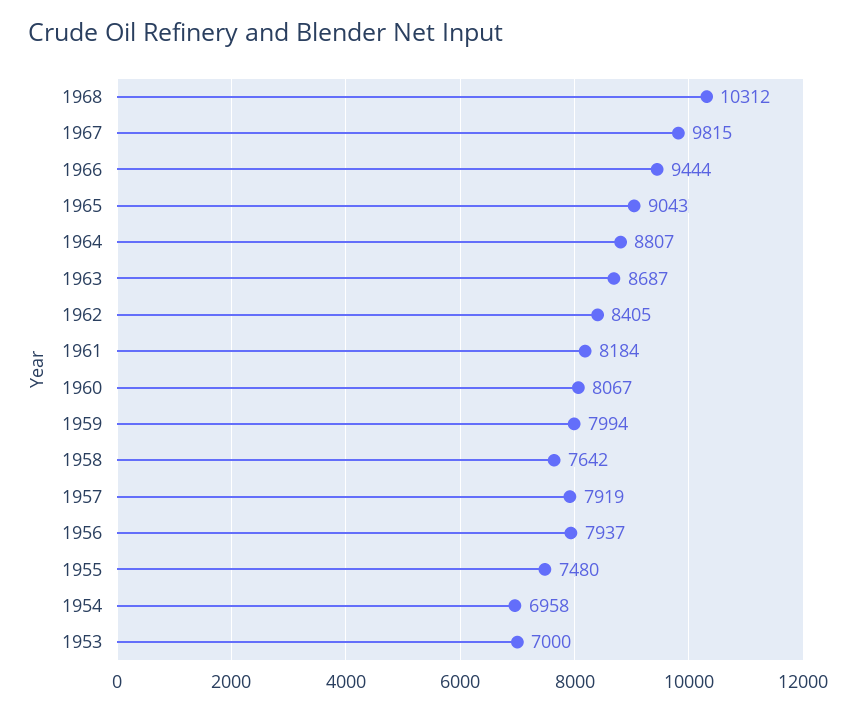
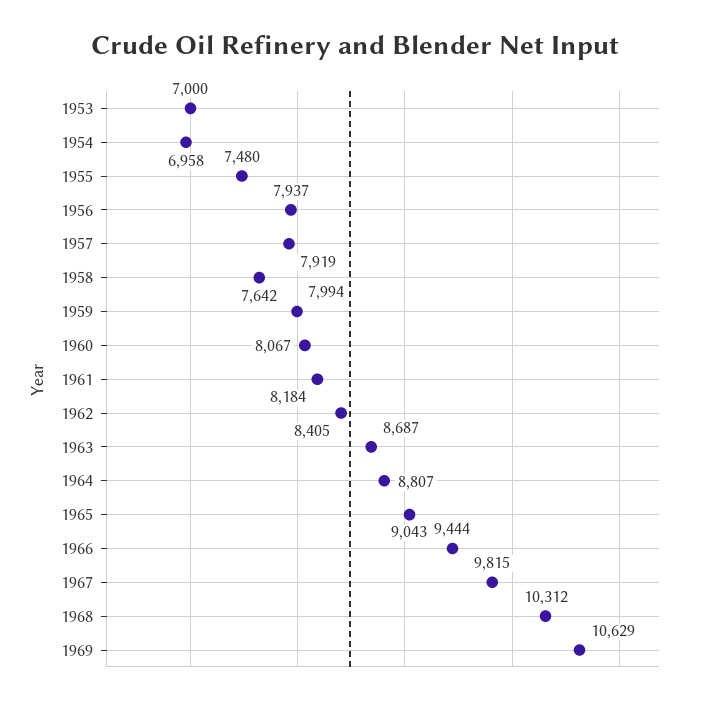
1969: none -> 10629

